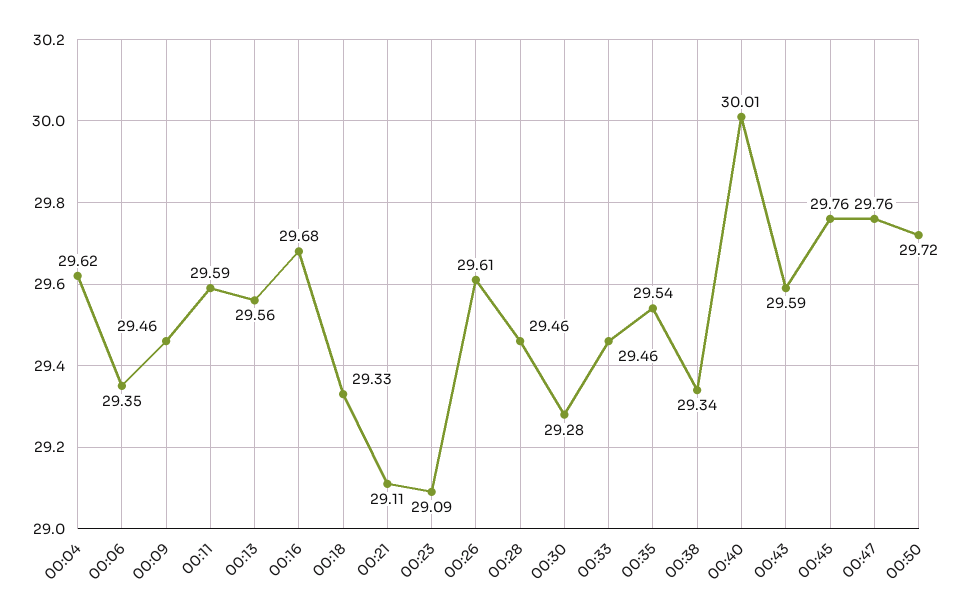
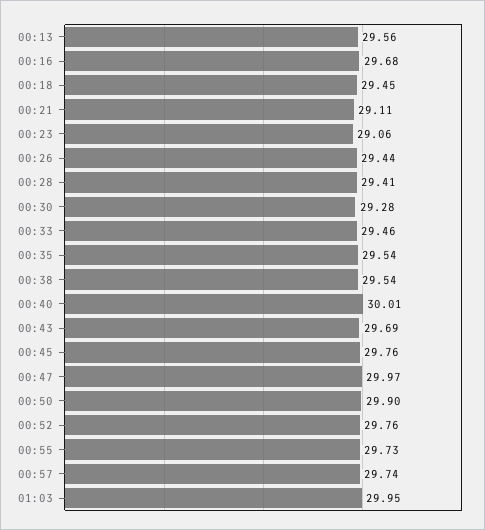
00:04: 29.62 -> none
00:06: 29.35 -> none
00:09: 29.46 -> none
00:11: 29.59 -> none
00:18: 29.33 -> 29.45
00:23: 29.09 -> 29.06
00:26: 29.61 -> 29.44
00:28: 29.46 -> 29.41
00:38: 29.34 -> 29.54
00:43: 29.59 -> 29.69
00:47: 29.76 -> 29.97
00:50: 29.72 -> 29.9
00:52: none -> 29.76
00:55: none -> 29.73
00:57: none -> 29.74
01:03: none -> 29.95

